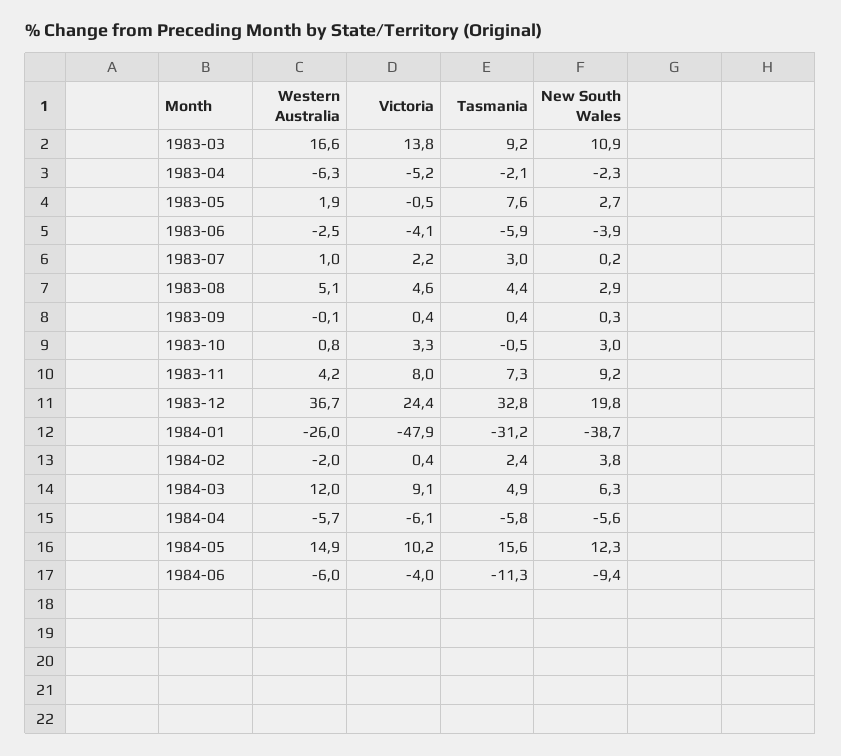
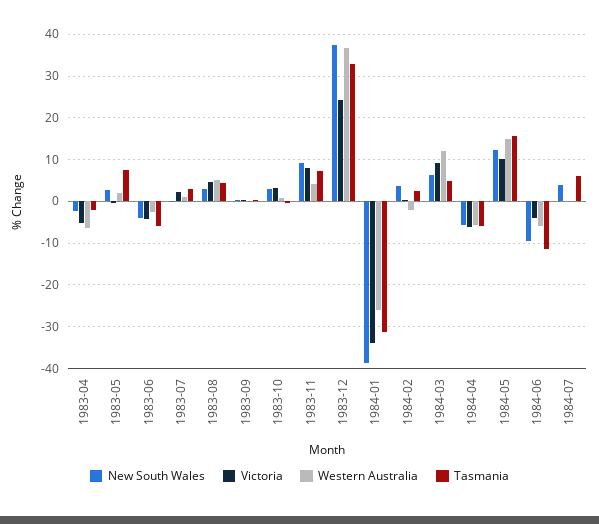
Western Australia, 1983-03: 16.6 -> none
Victoria, 1983-03: 13.8 -> none
Tasmania, 1983-03: 9.2 -> none
New South Wales, 1983-03: 10.9 -> none
New South Wales, 1983-12: 19.8 -> 38
Victoria, 1984-01: -47.9 -> -34
New South Wales, 1984-07: none -> 4
Victoria, 1984-07: none -> 0
Western Australia, 1984-07: none -> 0
Tasmania, 1984-07: none -> 6

